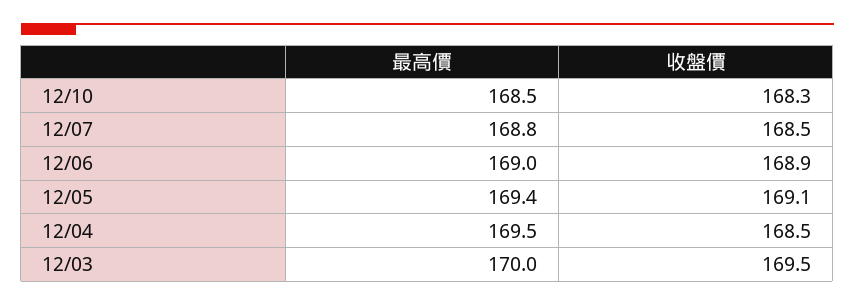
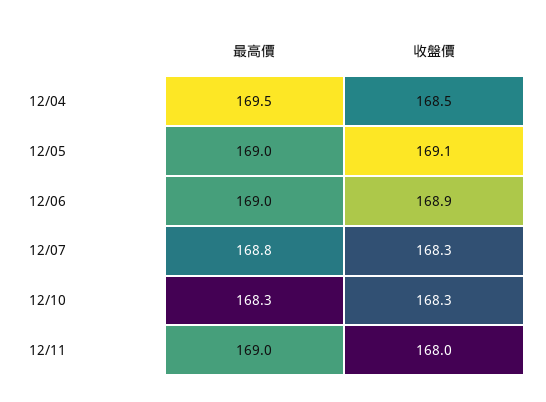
最高價, 12/10: 168.5 -> 168.3
收盤價, 12/07: 168.5 -> 168.3
最高價, 12/05: 169.4 -> 169
最高價, 12/03: 170 -> none
收盤價, 12/03: 169.5 -> none
最高價, 12/11: none -> 169
收盤價, 12/11: none -> 168

